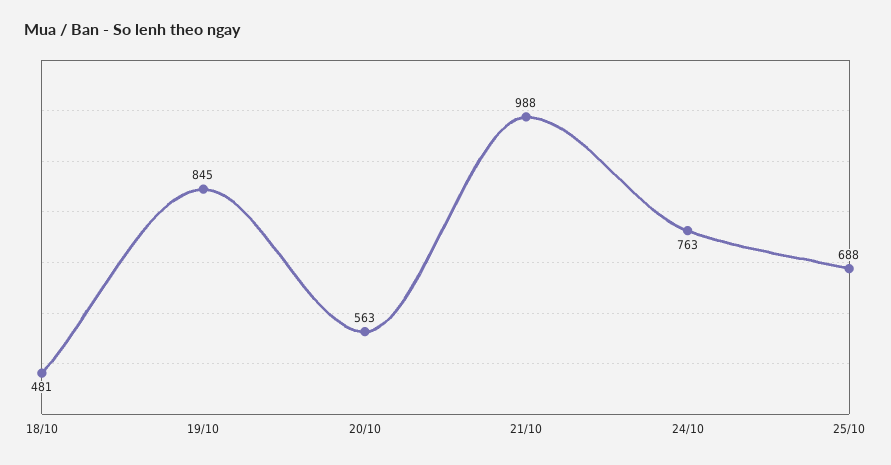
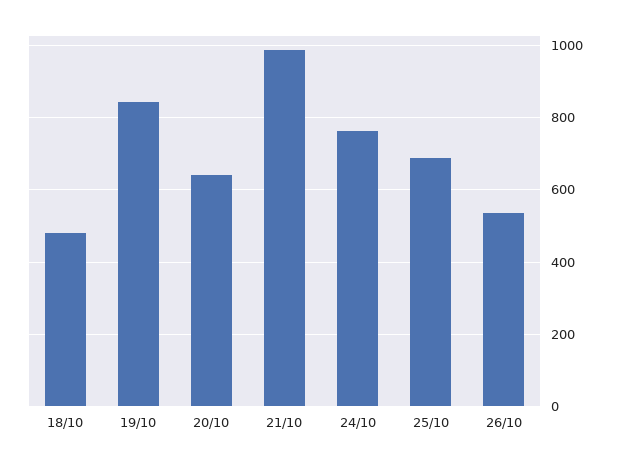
20/10: 563 -> 640
26/10: none -> 540

